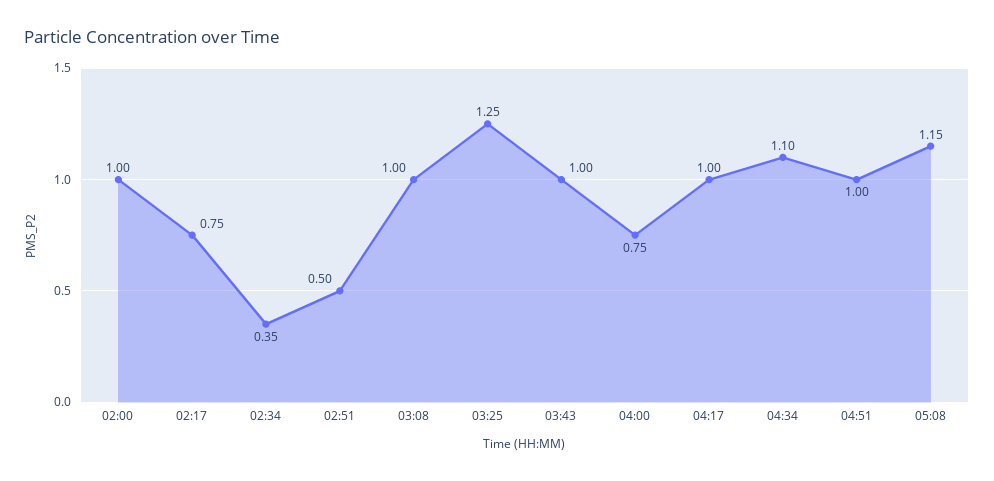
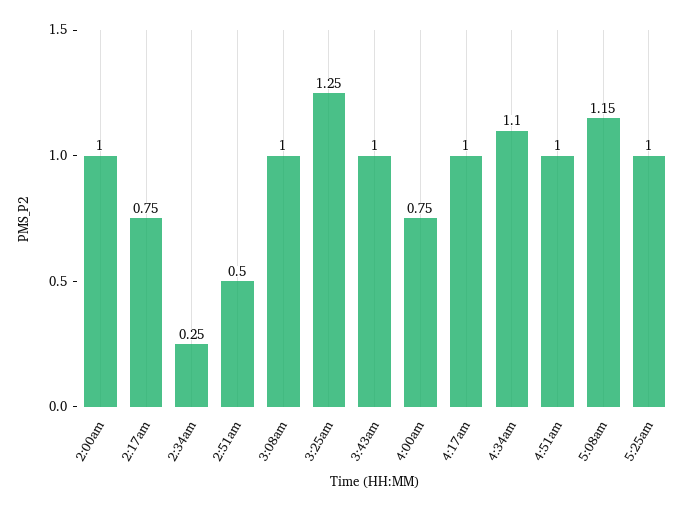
02:34: 0.35 -> 0.25
5:25am: none -> 1

